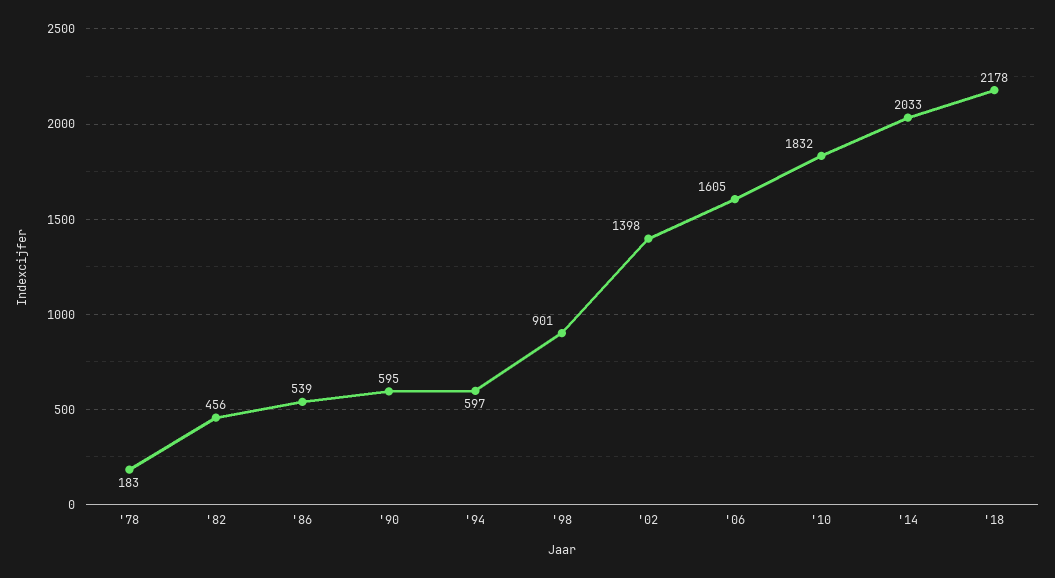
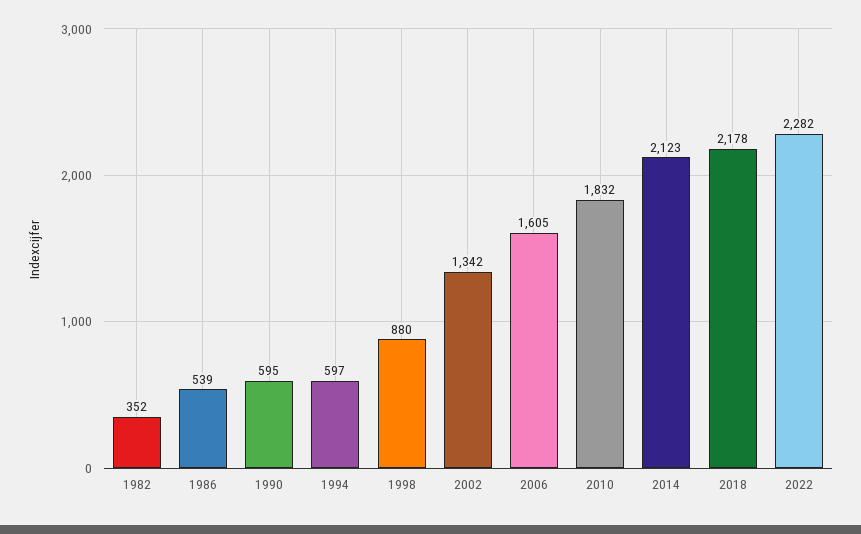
'78: 183 -> none
'82: 456 -> 352
'98: 901 -> 880
'02: 1398 -> 1342
'14: 2033 -> 2123
2022: none -> 2282

